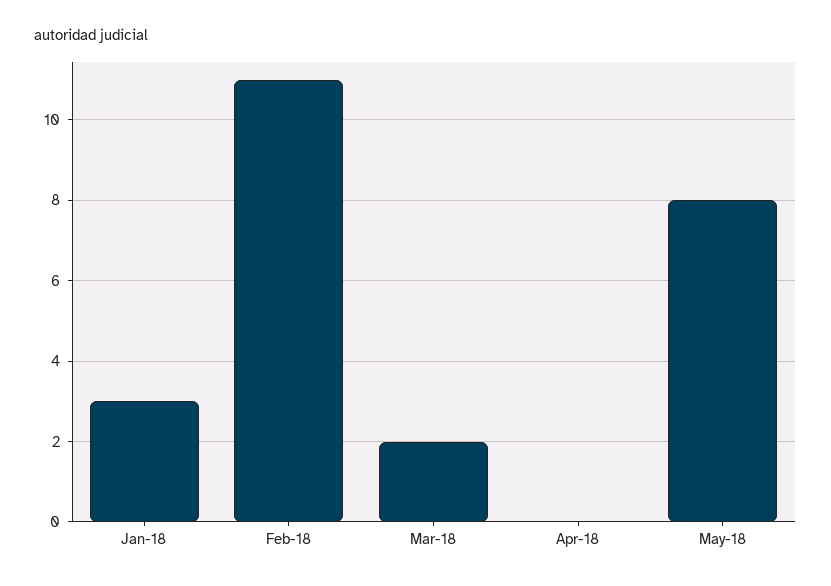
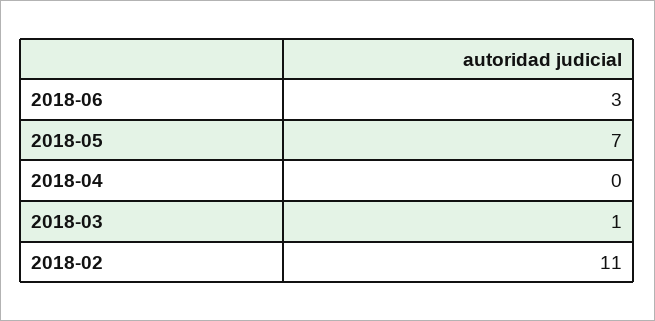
Jan-18: 3 -> none
Mar-18: 2 -> 1
May-18: 8 -> 7
2018-06: none -> 3

